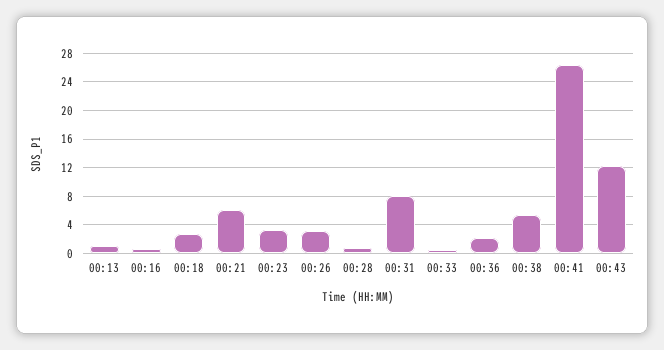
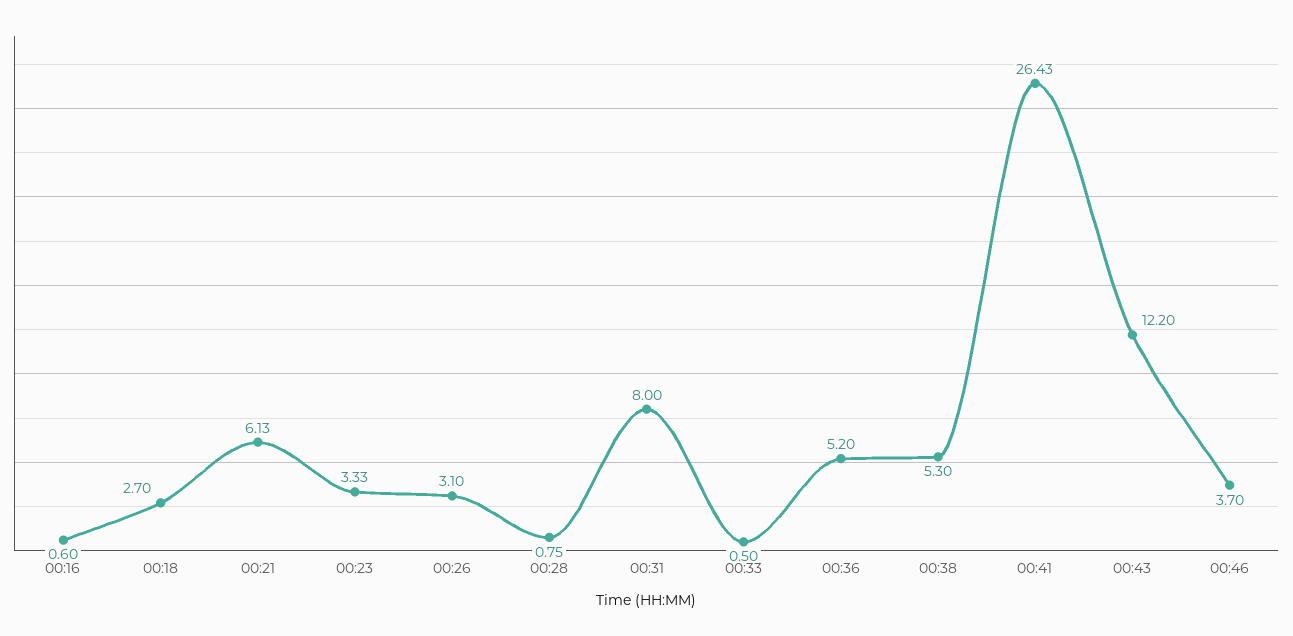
00:13: 1 -> none
00:36: 2 -> 5.2
00:46: none -> 3.7

